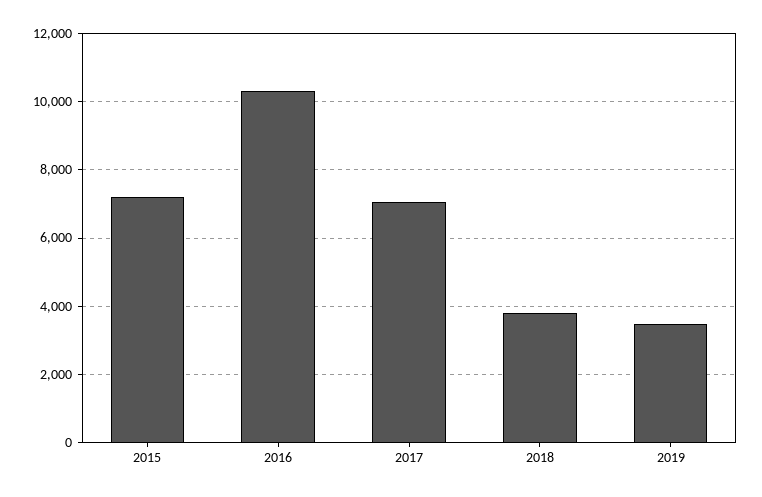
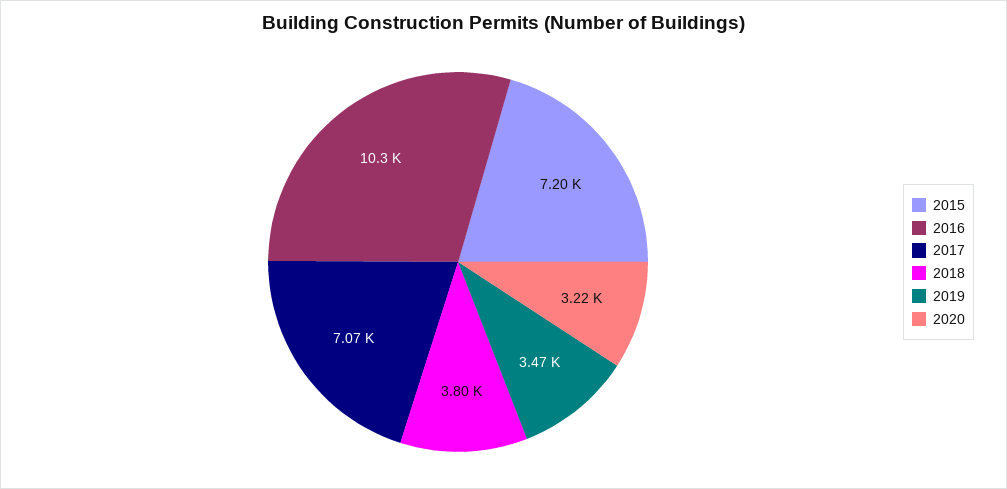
2020: none -> 3220

